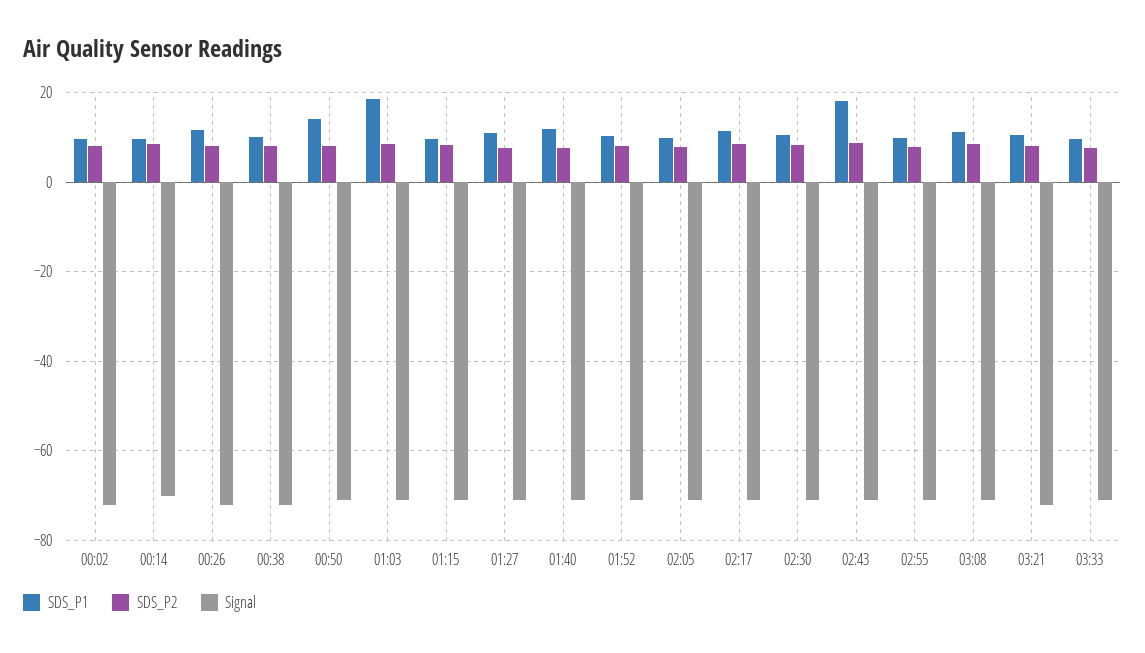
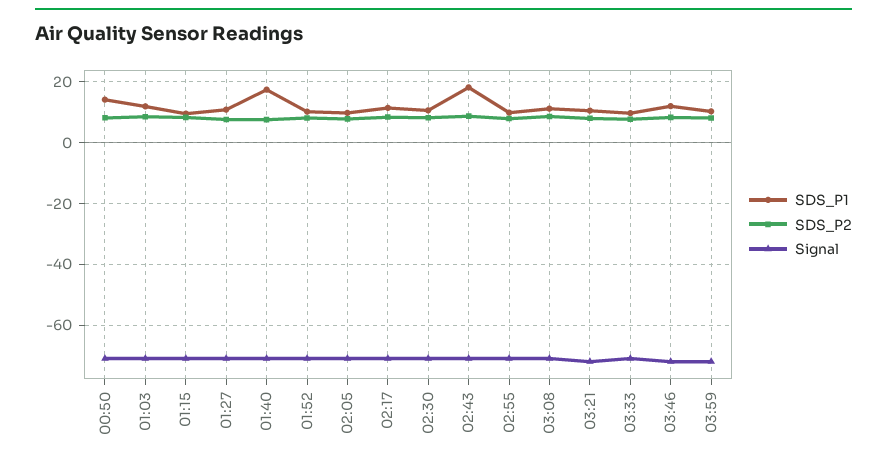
SDS_P1, 00:02: 10 -> none
SDS_P2, 00:02: 8 -> none
Signal, 00:02: -72 -> none
SDS_P1, 00:14: 10 -> none
SDS_P2, 00:14: 8 -> none
Signal, 00:14: -70 -> none
SDS_P1, 00:26: 12 -> none
SDS_P2, 00:26: 8 -> none
Signal, 00:26: -72 -> none
SDS_P1, 00:38: 10 -> none
SDS_P2, 00:38: 8 -> none
Signal, 00:38: -72 -> none
SDS_P1, 01:03: 18 -> 12
SDS_P1, 01:40: 12 -> 18
SDS_P1, 03:46: none -> 12
SDS_P2, 03:46: none -> 8
Signal, 03:46: none -> -72
SDS_P1, 03:59: none -> 10
SDS_P2, 03:59: none -> 8
Signal, 03:59: none -> -72

